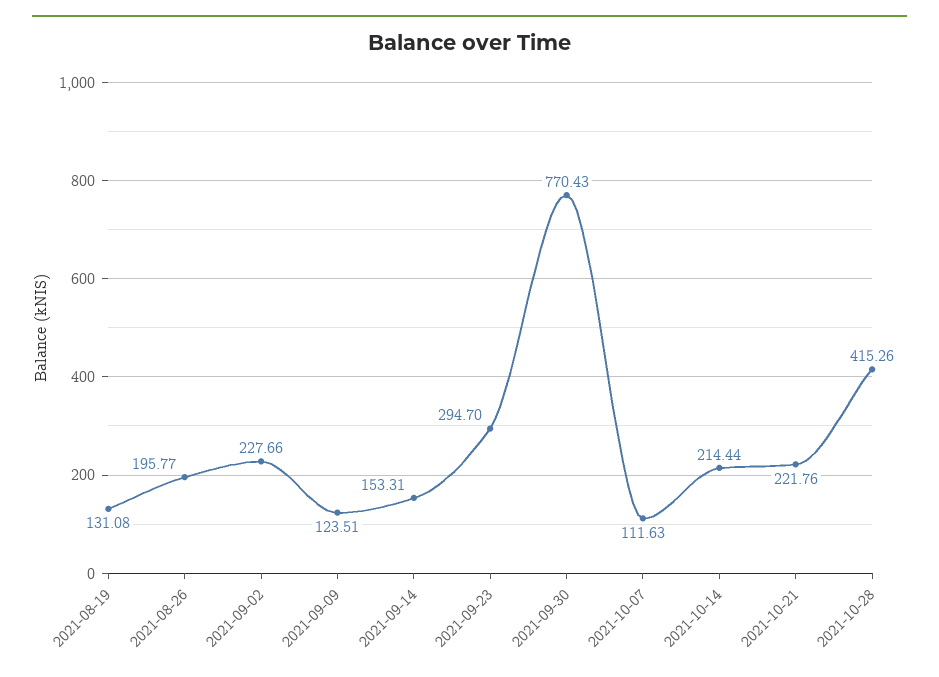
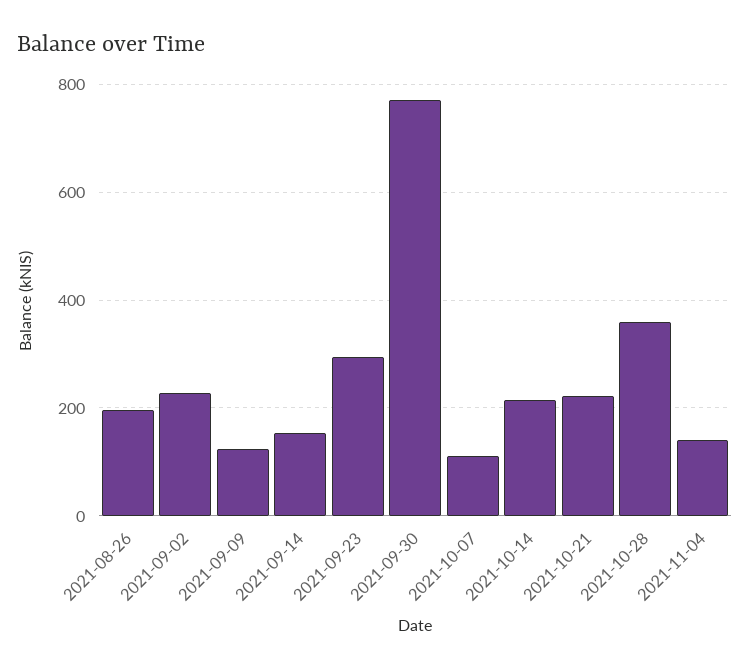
2021-08-19: 131.08 -> none
2021-10-28: 415.26 -> 360
2021-11-04: none -> 140

